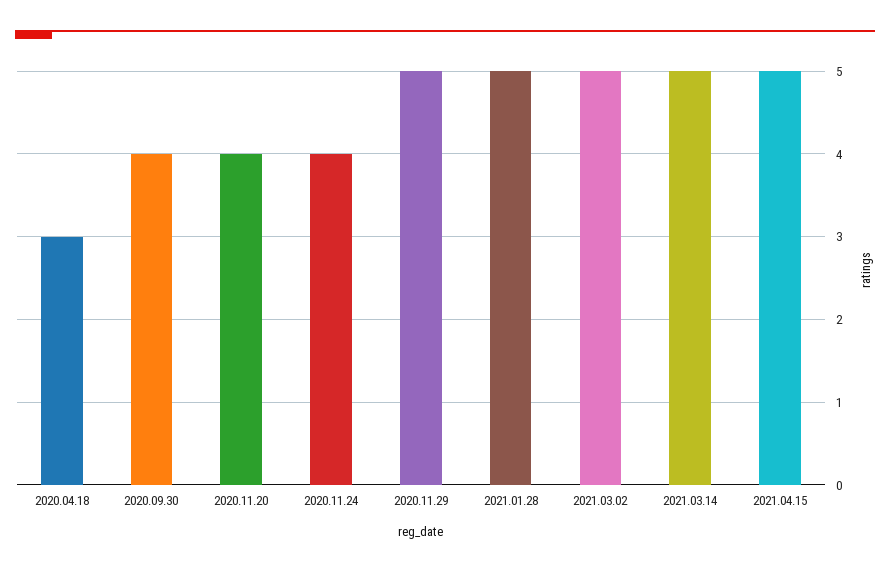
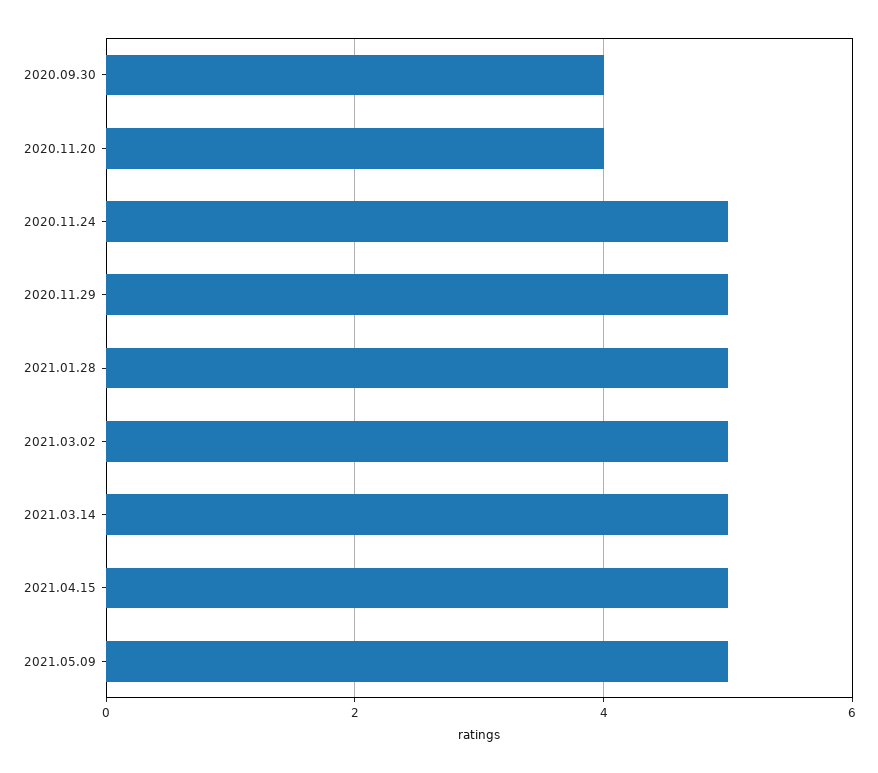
2020.04.18: 3 -> none
2020.11.24: 4 -> 5
2021.05.09: none -> 5

